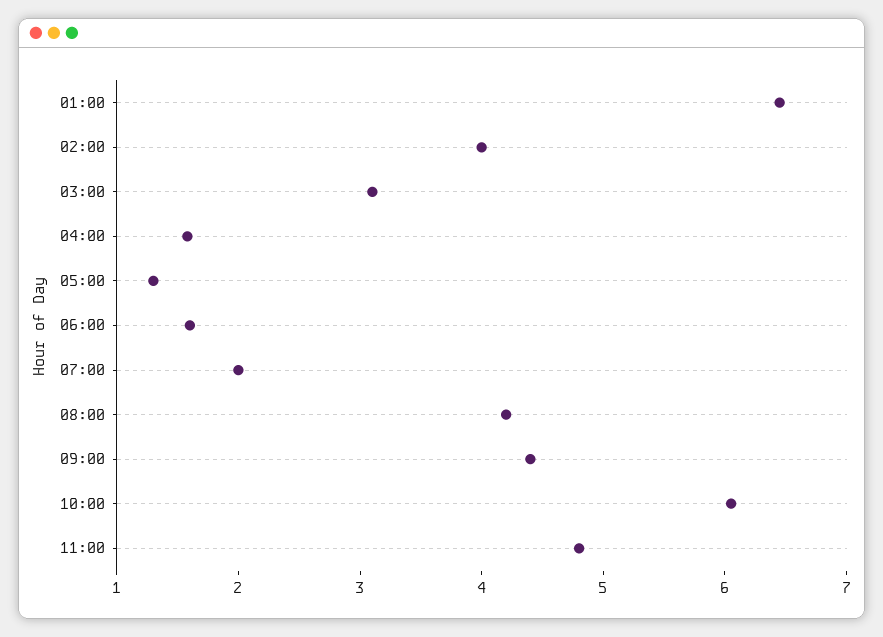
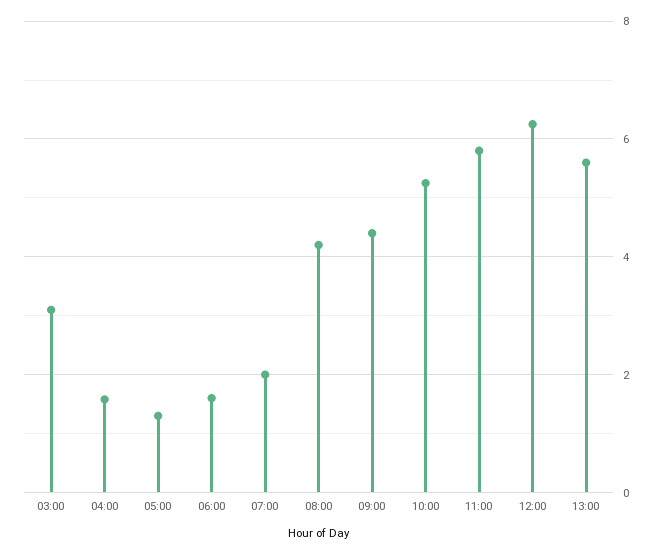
01:00: 6.4 -> none
02:00: 4 -> none
10:00: 6 -> 5.2
11:00: 4.8 -> 5.8
12:00: none -> 6.2
13:00: none -> 5.6

